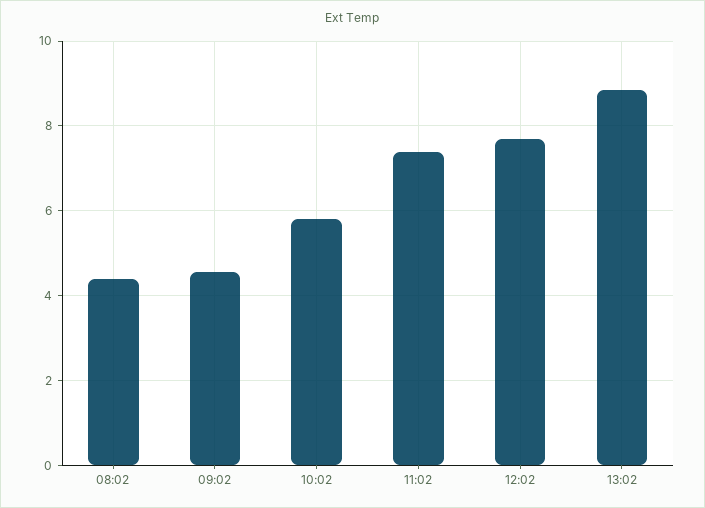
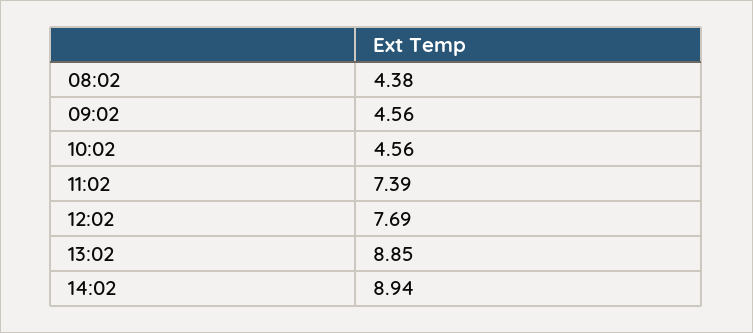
10:02: 5.8 -> 4.56
14:02: none -> 8.94

